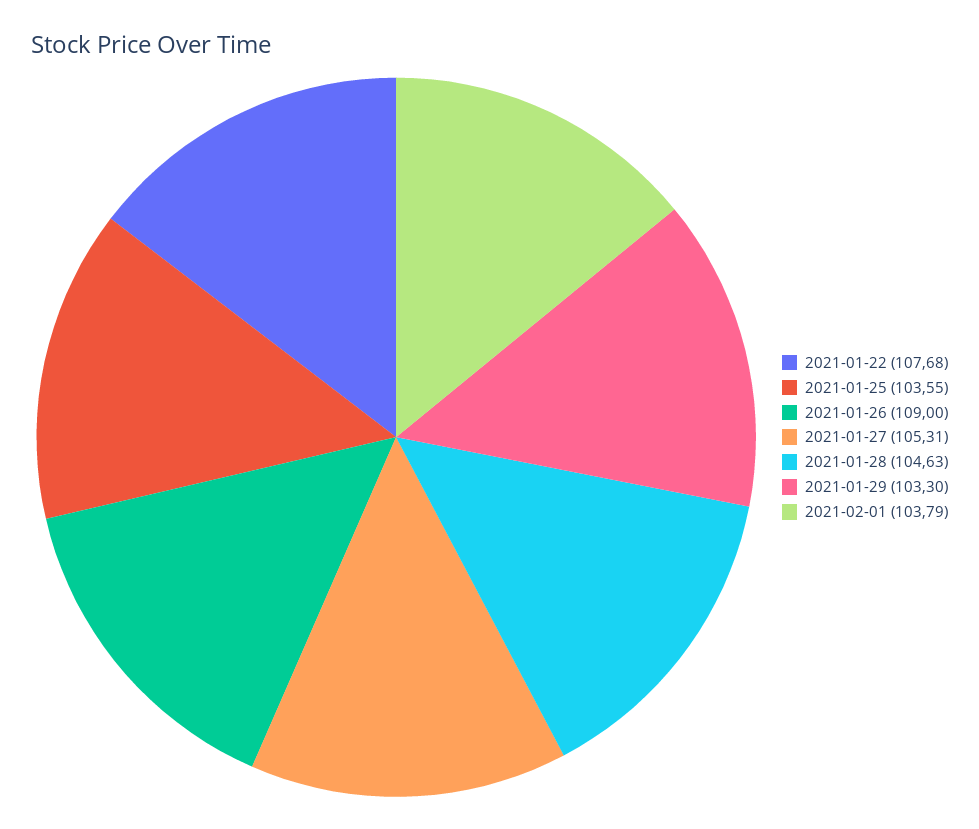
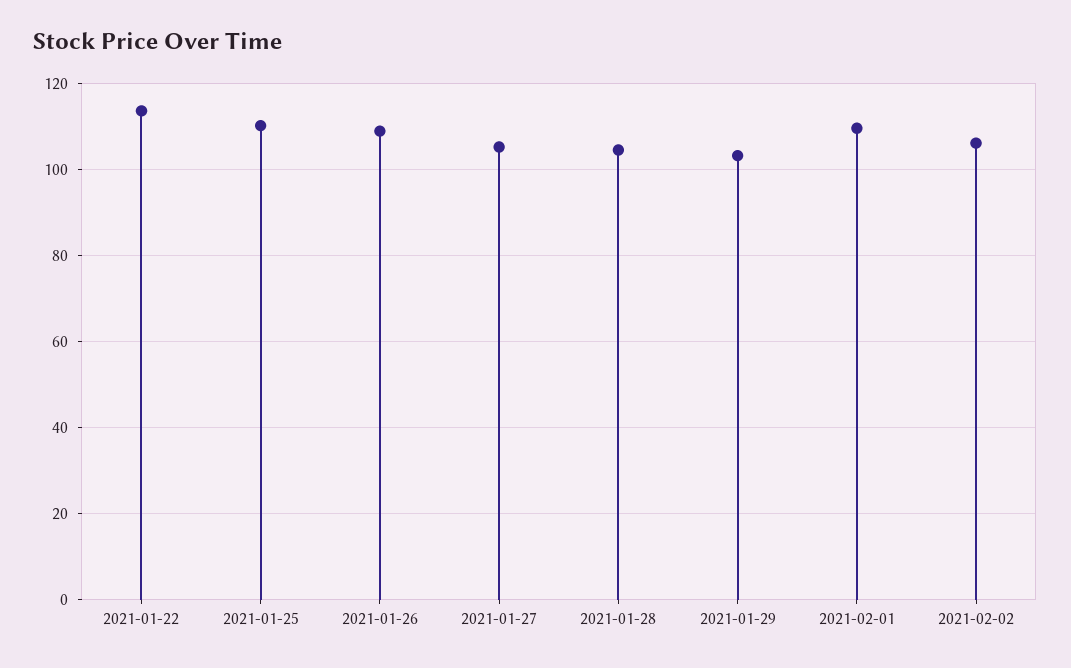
2021-01-22: 107.68 -> 114
2021-01-25: 103.55 -> 110
2021-02-01: 103.79 -> 110
2021-02-02: none -> 106

